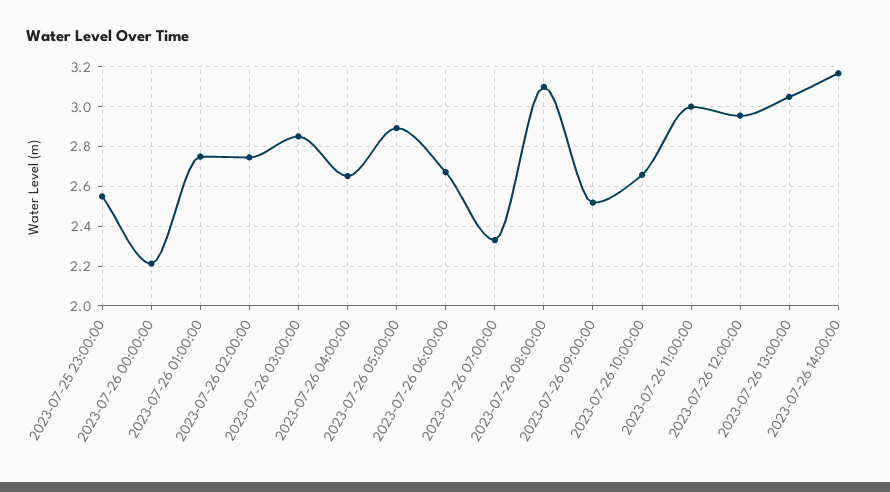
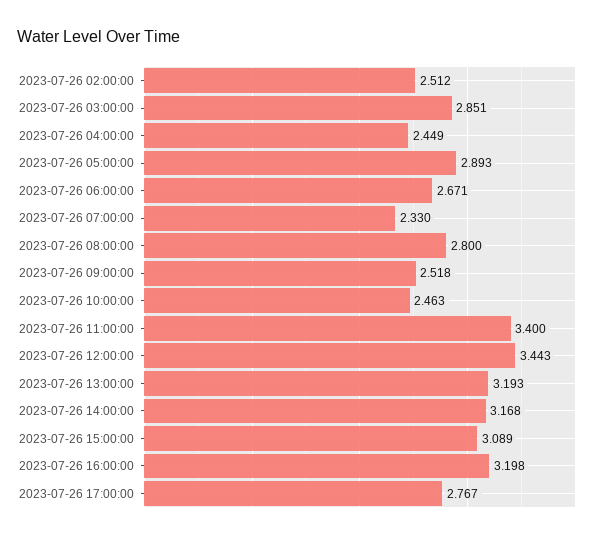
2023-07-25 23:00:00: 2.55 -> none
2023-07-26 00:00:00: 2.2 -> none
2023-07-26 01:00:00: 2.75 -> none
2023-07-26 02:00:00: 2.75 -> 2.512
2023-07-26 04:00:00: 2.65 -> 2.449
2023-07-26 08:00:00: 3.1 -> 2.8
2023-07-26 10:00:00: 2.65 -> 2.463
2023-07-26 11:00:00: 3 -> 3.4
2023-07-26 12:00:00: 2.95 -> 3.443
2023-07-26 13:00:00: 3.05 -> 3.193
2023-07-26 15:00:00: none -> 3.089
2023-07-26 16:00:00: none -> 3.198
2023-07-26 17:00:00: none -> 2.767

